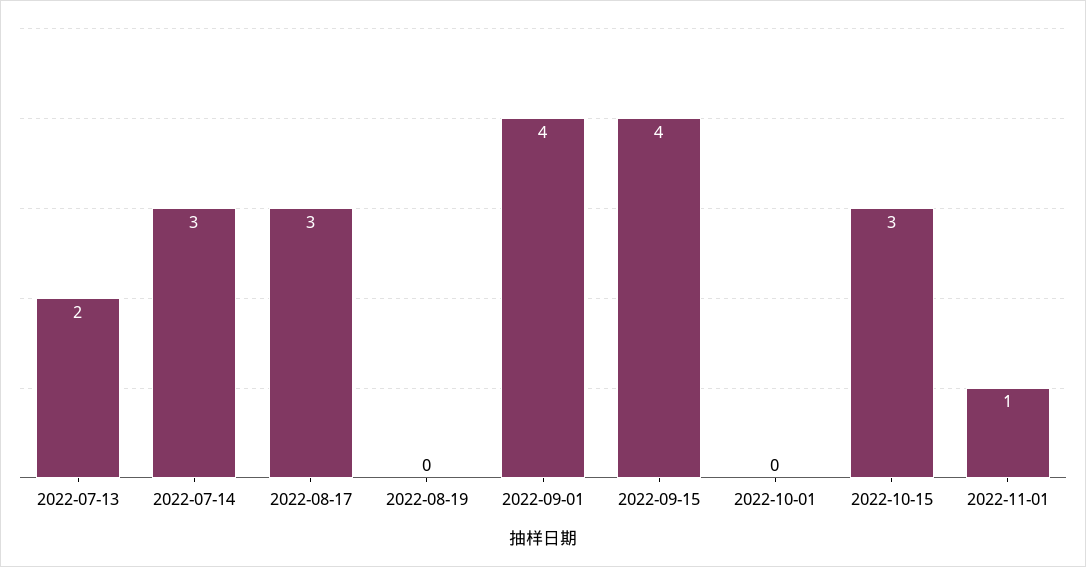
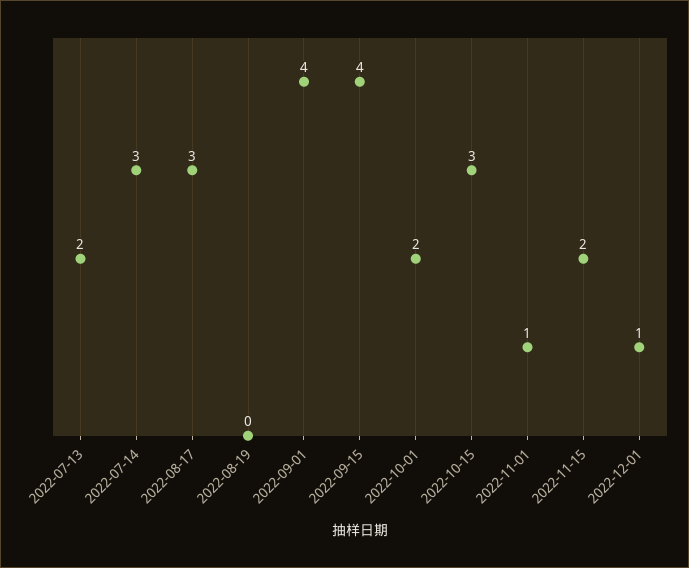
2022-10-01: 0 -> 2
2022-11-15: none -> 2
2022-12-01: none -> 1

